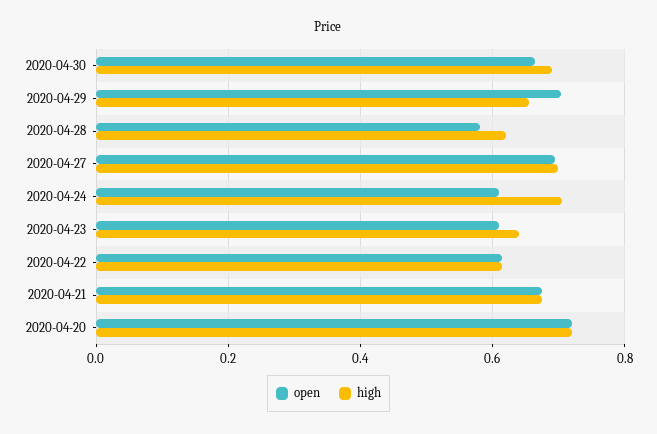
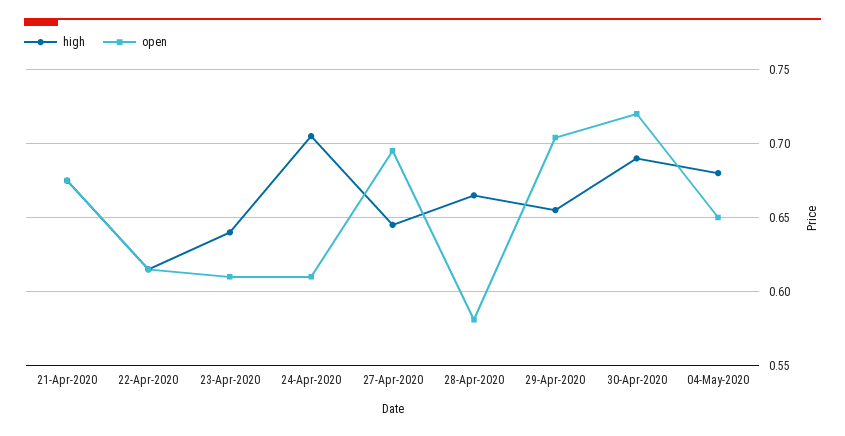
open, 2020-04-30: 0.66 -> 0.72
high, 2020-04-28: 0.62 -> 0.665
high, 2020-04-27: 0.7 -> 0.645
open, 2020-04-20: 0.72 -> none
high, 2020-04-20: 0.72 -> none
high, 04-May-2020: none -> 0.68
open, 04-May-2020: none -> 0.65

